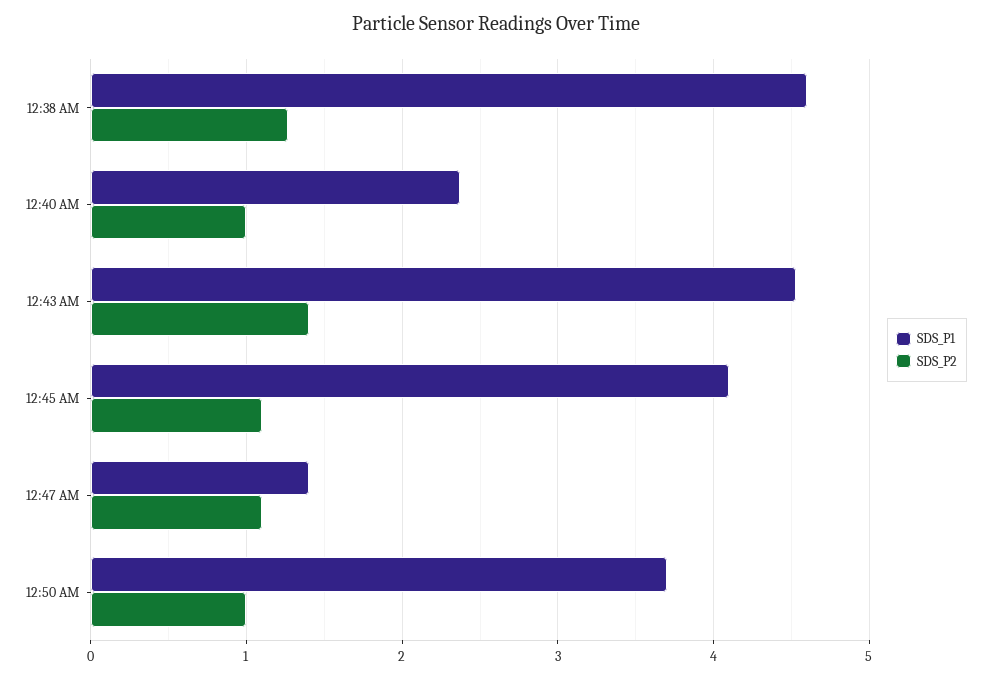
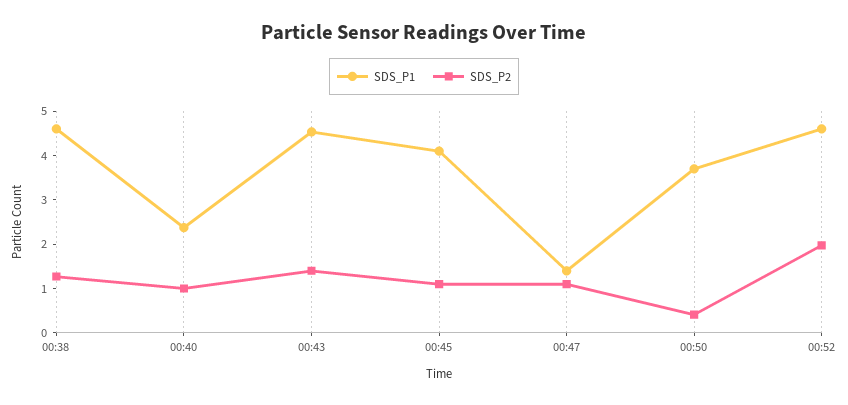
SDS_P2, 12:50 AM: 1 -> 0.4
SDS_P1, 00:52: none -> 4.6
SDS_P2, 00:52: none -> 2

